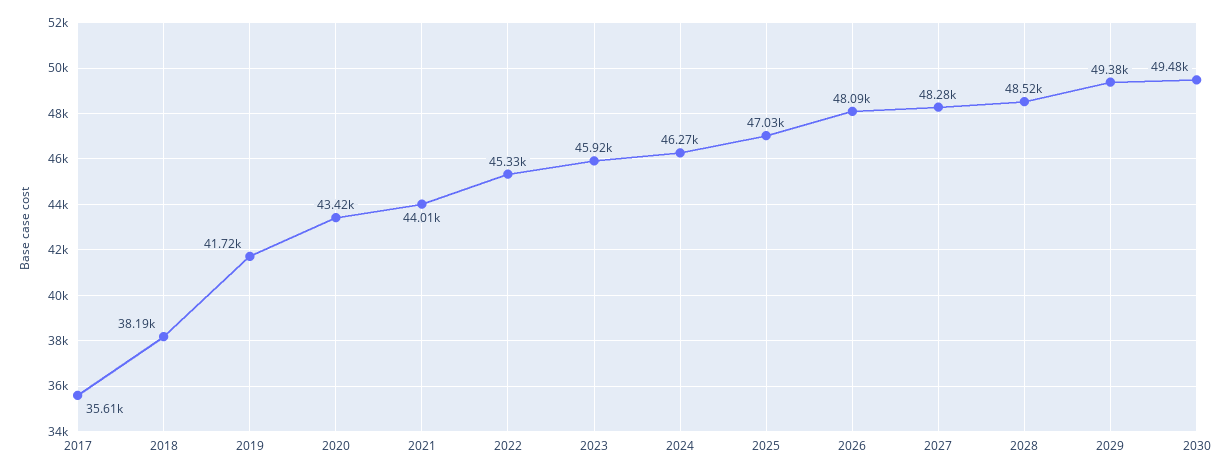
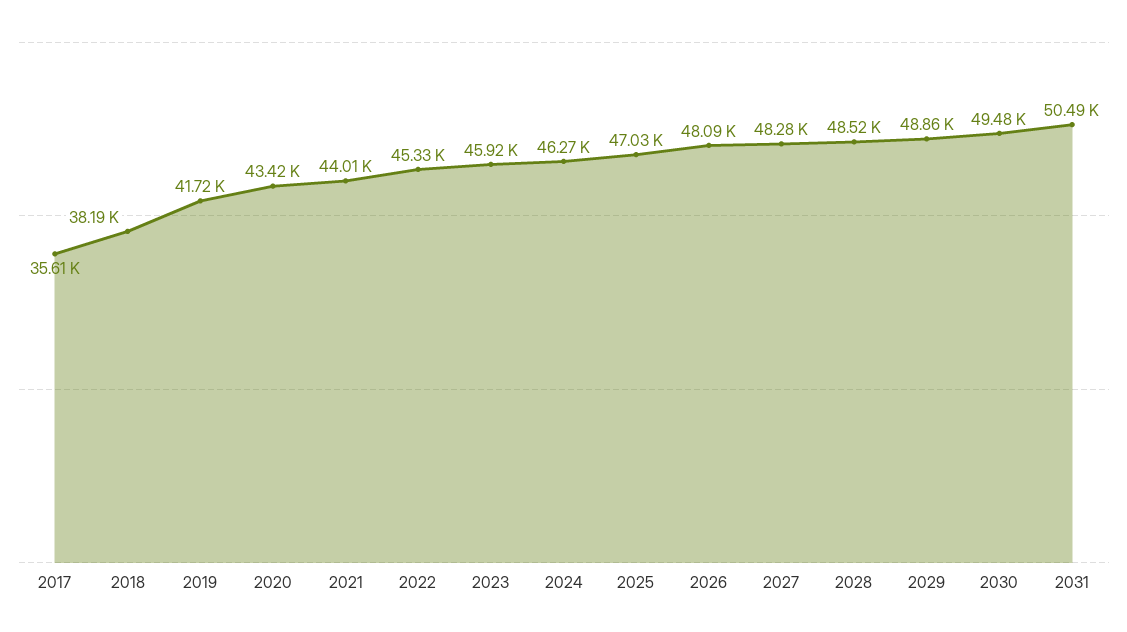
2029: 49380 -> 48860
2031: none -> 50490

